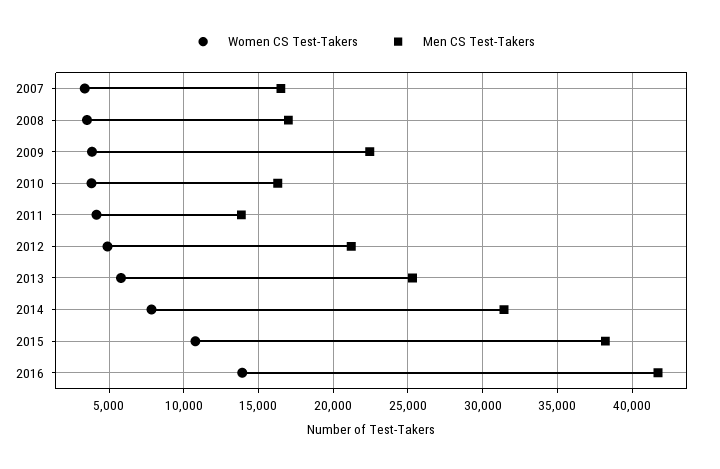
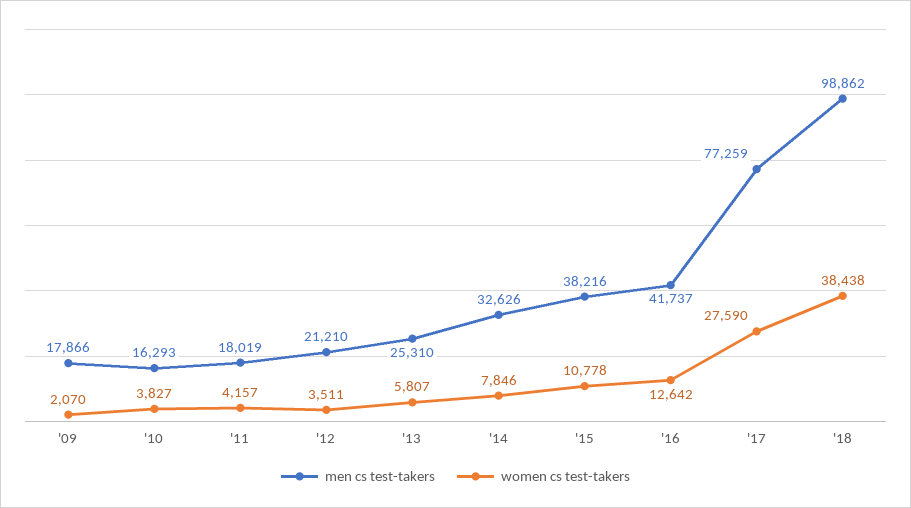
Women CS Test-Takers, 2007: 3500 -> none
Men CS Test-Takers, 2007: 16500 -> none
Women CS Test-Takers, 2008: 3500 -> none
Men CS Test-Takers, 2008: 17000 -> none
Women CS Test-Takers, 2009: 4000 -> 2070
Men CS Test-Takers, 2009: 22500 -> 17866
Men CS Test-Takers, 2011: 14000 -> 18019
Women CS Test-Takers, 2012: 5000 -> 3511
Men CS Test-Takers, 2014: 31500 -> 32626
Women CS Test-Takers, 2016: 14000 -> 12642
Men CS Test-Takers, '17: none -> 77259
Women CS Test-Takers, '17: none -> 27590
Men CS Test-Takers, '18: none -> 98862
Women CS Test-Takers, '18: none -> 38438

